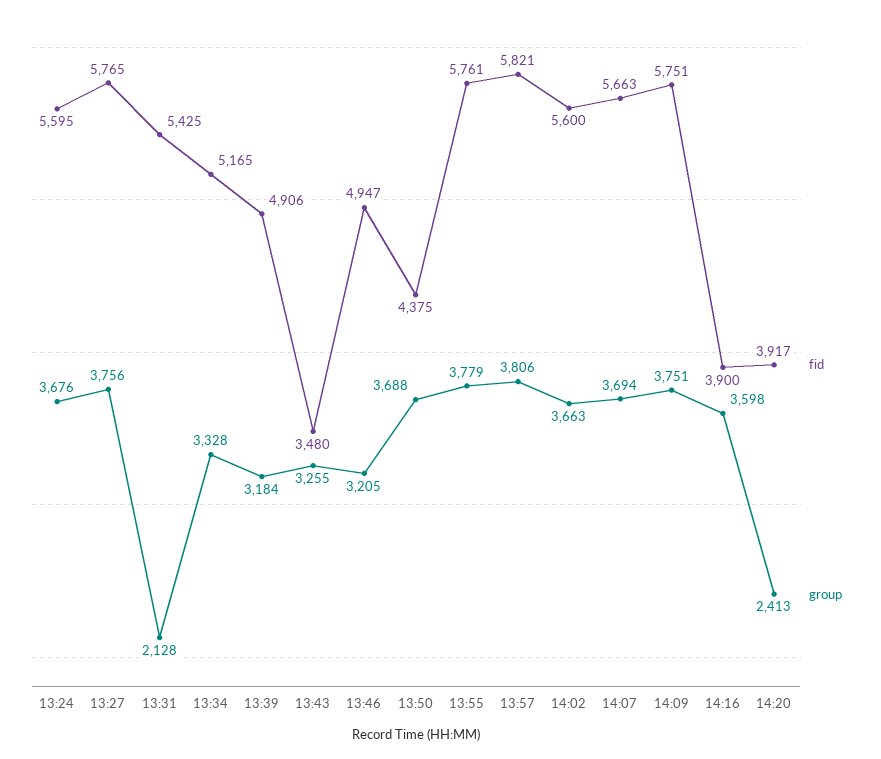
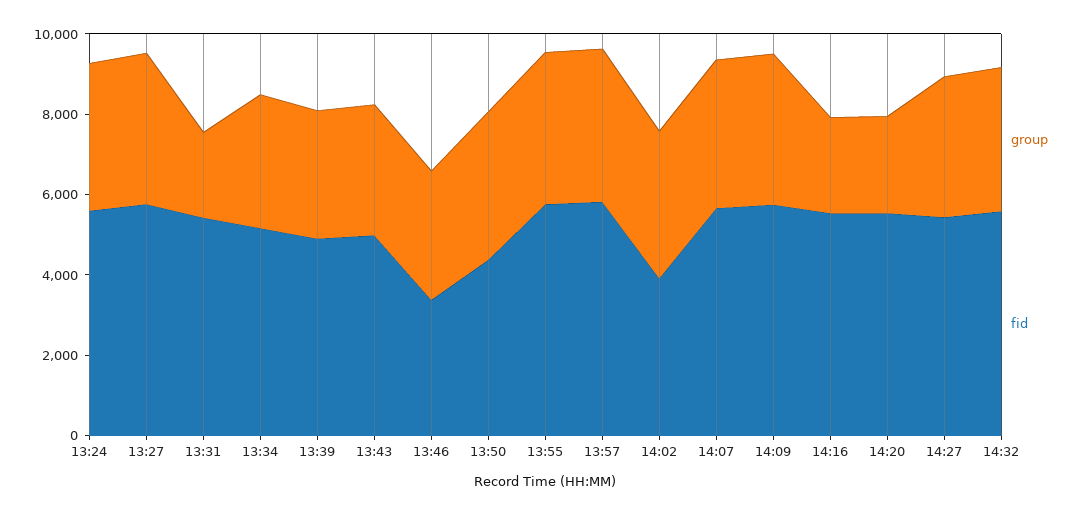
fid, 13:43: 3480 -> 5000
fid, 13:46: 4947 -> 3500
fid, 14:02: 5600 -> 4000
fid, 14:16: 3900 -> 5500
group, 14:16: 3598 -> 2500
fid, 14:20: 3917 -> 5500
group, 14:27: none -> 3500
fid, 14:27: none -> 5500
group, 14:32: none -> 3500
fid, 14:32: none -> 5500

